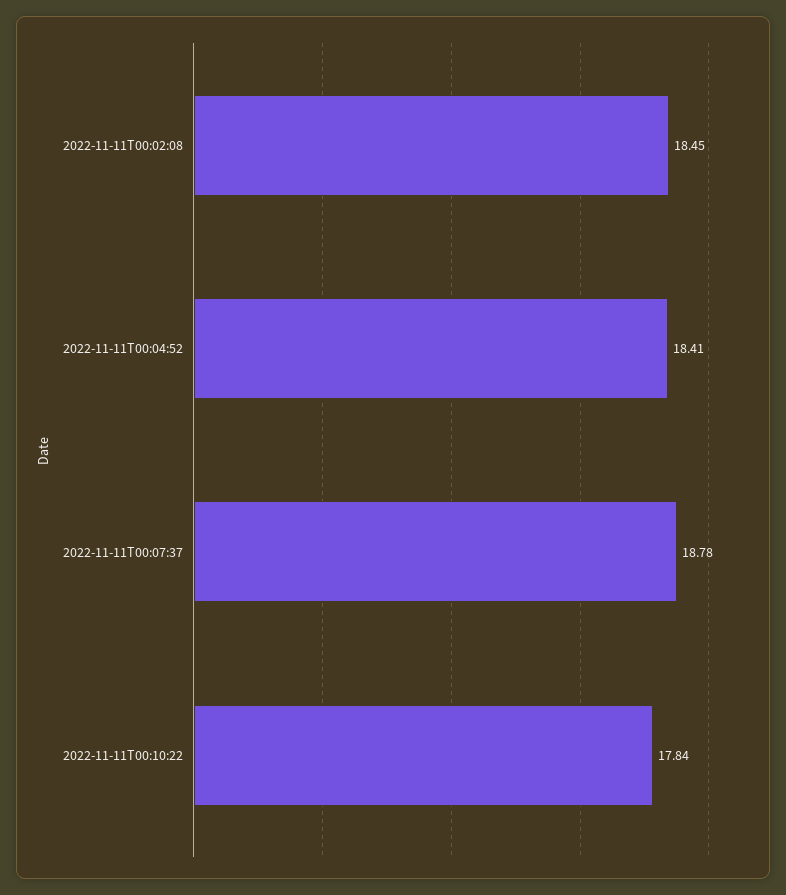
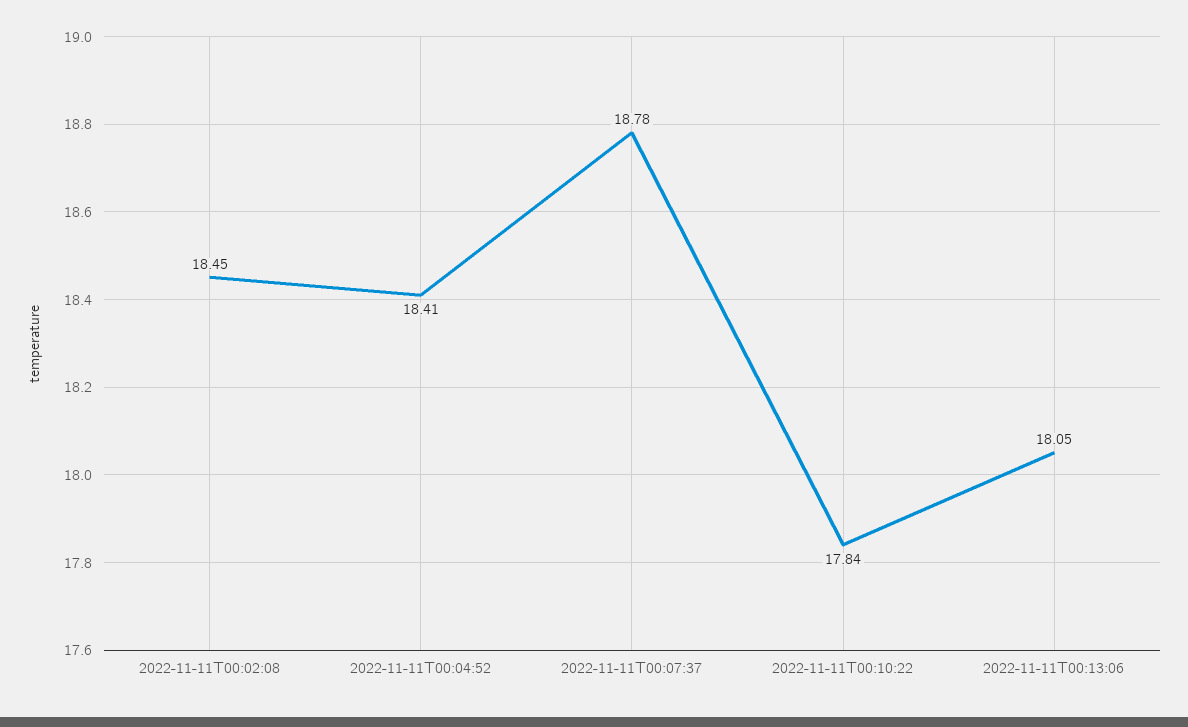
2022-11-11T00:13:06: none -> 18.05

